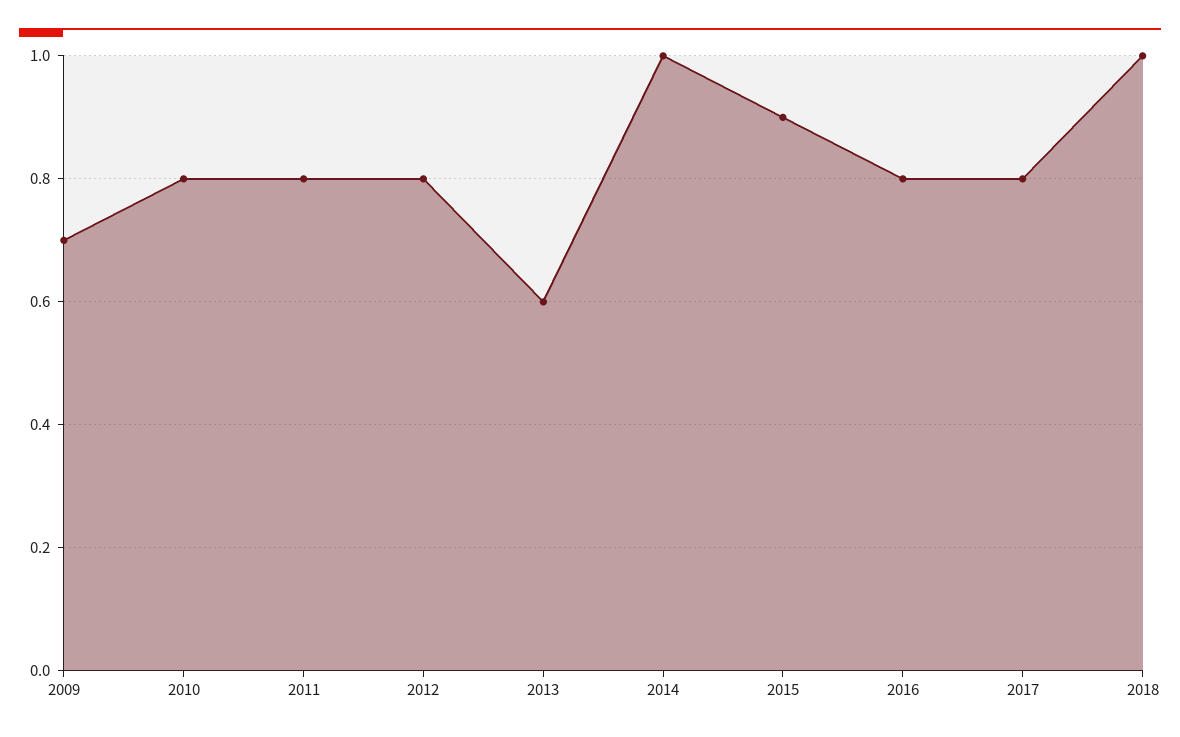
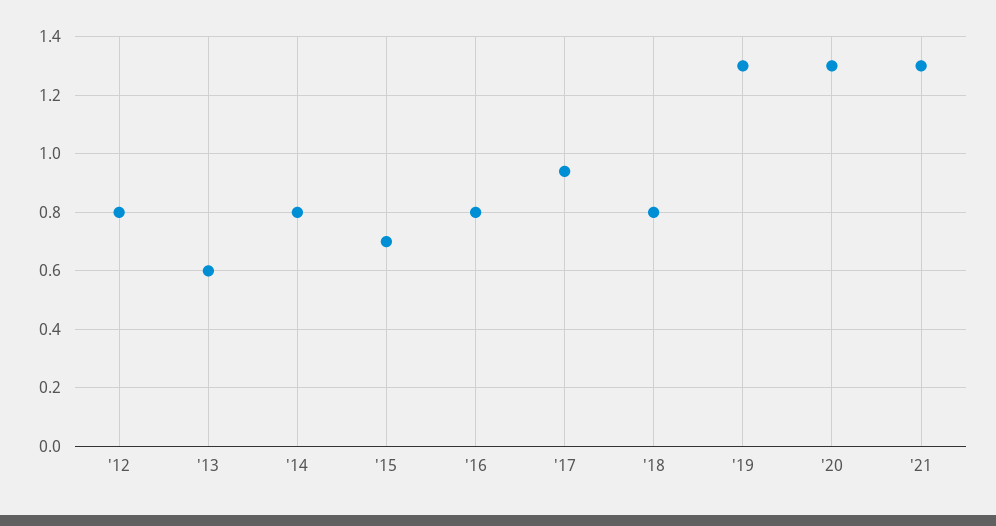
2009: 0.7 -> none
2010: 0.8 -> none
2011: 0.8 -> none
2014: 1 -> 0.8
2015: 0.9 -> 0.7
2017: 0.8 -> 0.95
2018: 1 -> 0.8
'19: none -> 1.3
'20: none -> 1.3
'21: none -> 1.3

